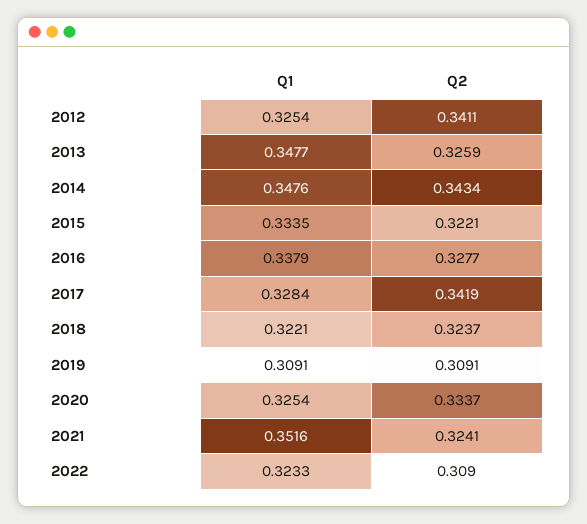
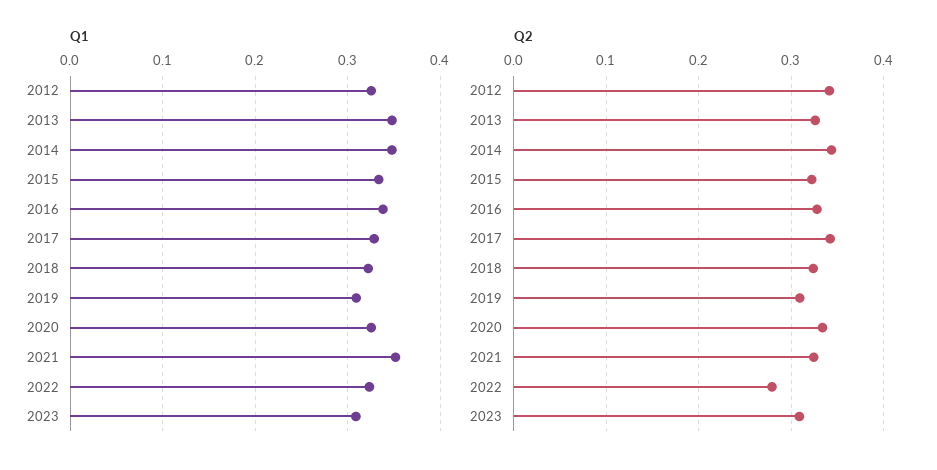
Q2, 2022: 0.309 -> 0.28
Q1, 2023: none -> 0.31
Q2, 2023: none -> 0.31

